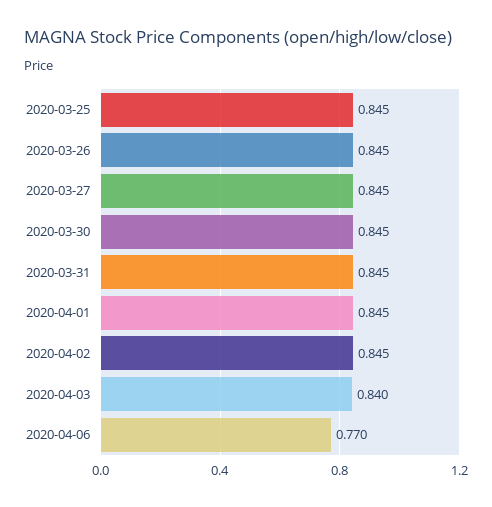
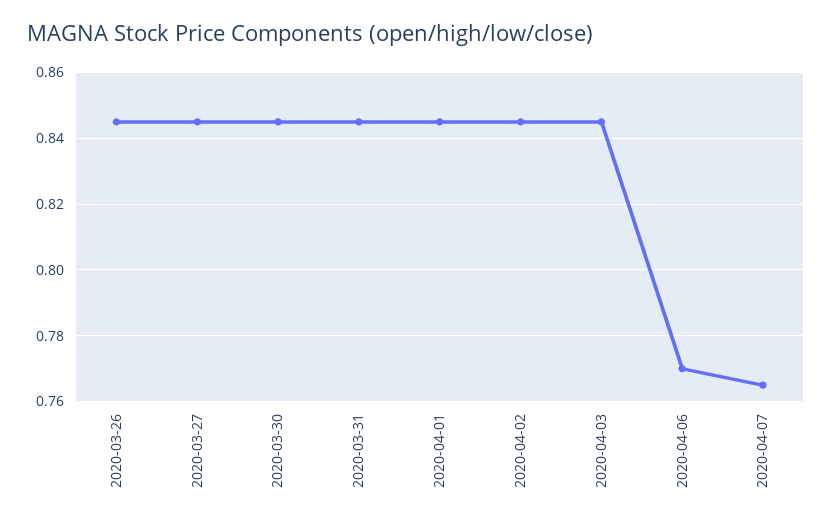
2020-03-25: 0.845 -> none
2020-04-03: 0.84 -> 0.845
2020-04-07: none -> 0.765

